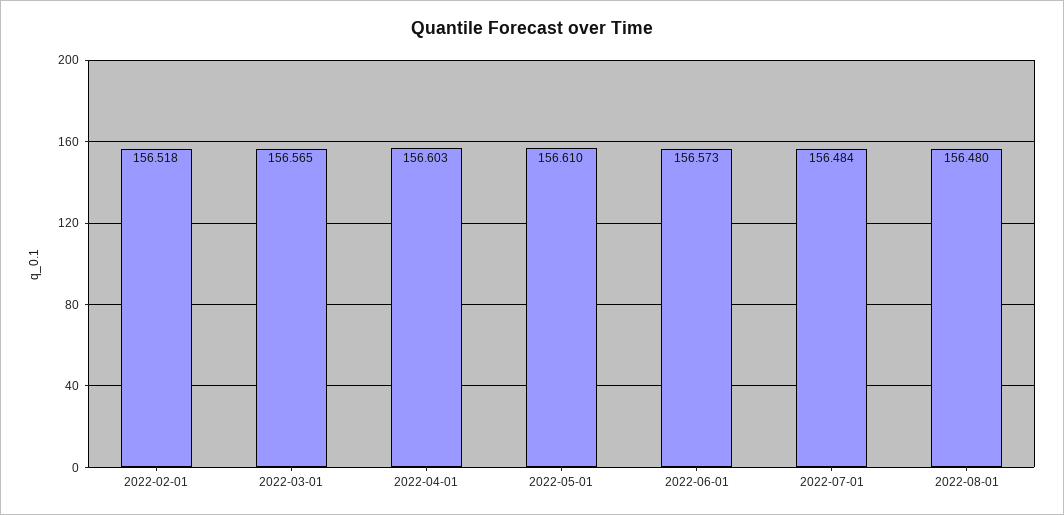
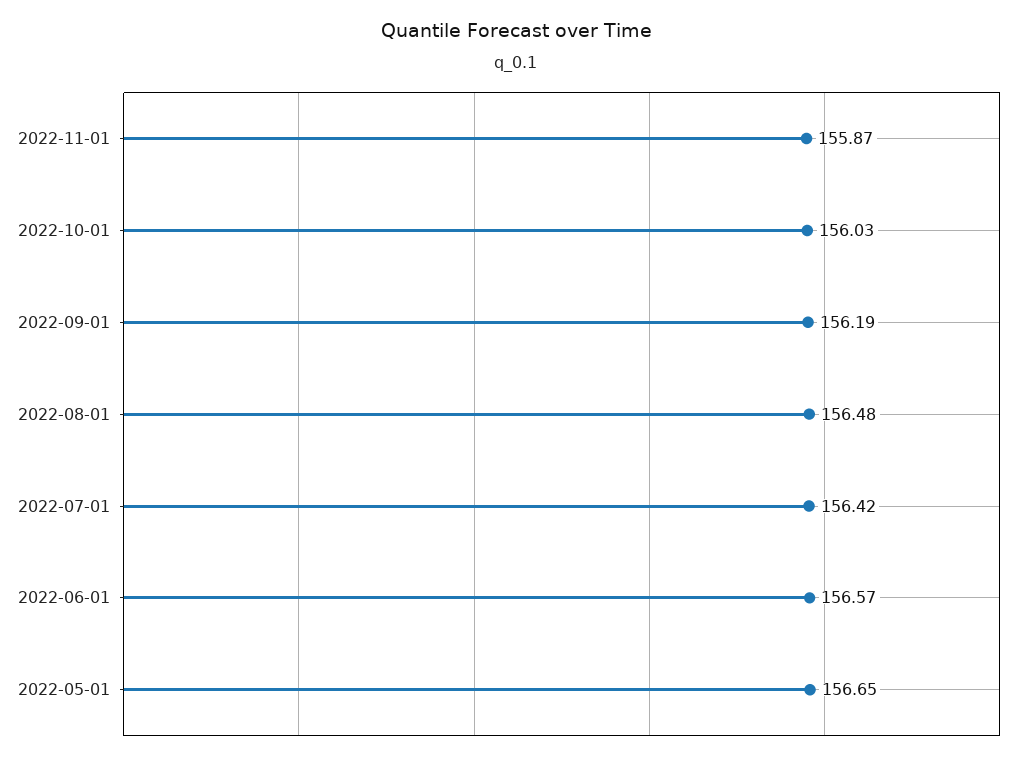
2022-02-01: 156.518 -> none
2022-03-01: 156.565 -> none
2022-04-01: 156.603 -> none
2022-05-01: 156.61 -> 156.65
2022-07-01: 156.484 -> 156.42
2022-11-01: none -> 155.87
2022-10-01: none -> 156.03
2022-09-01: none -> 156.19

